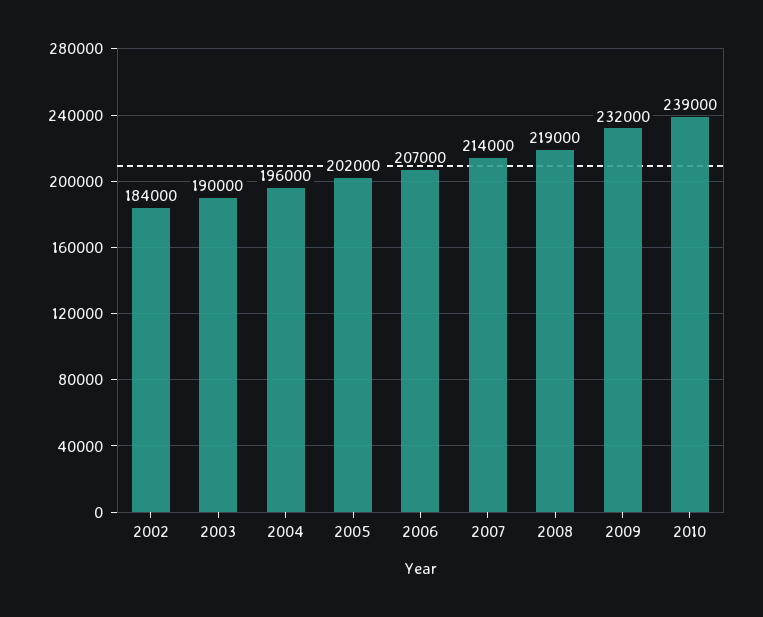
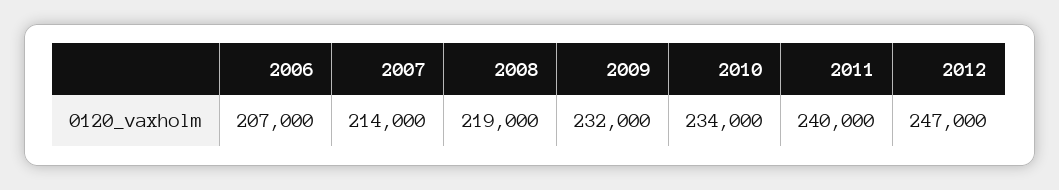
2002: 184000 -> none
2003: 190000 -> none
2004: 196000 -> none
2005: 202000 -> none
2010: 239000 -> 234000
2011: none -> 240000
2012: none -> 247000

